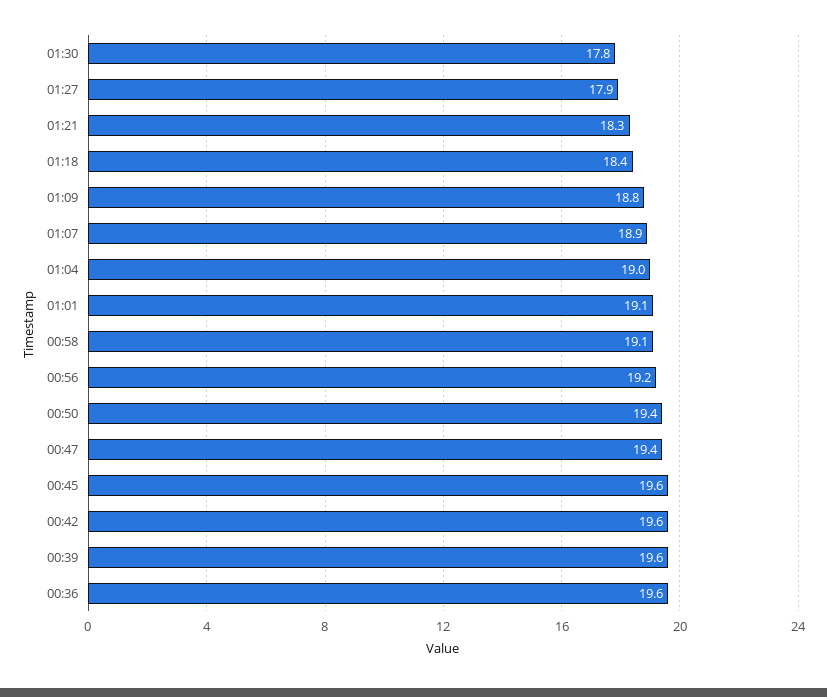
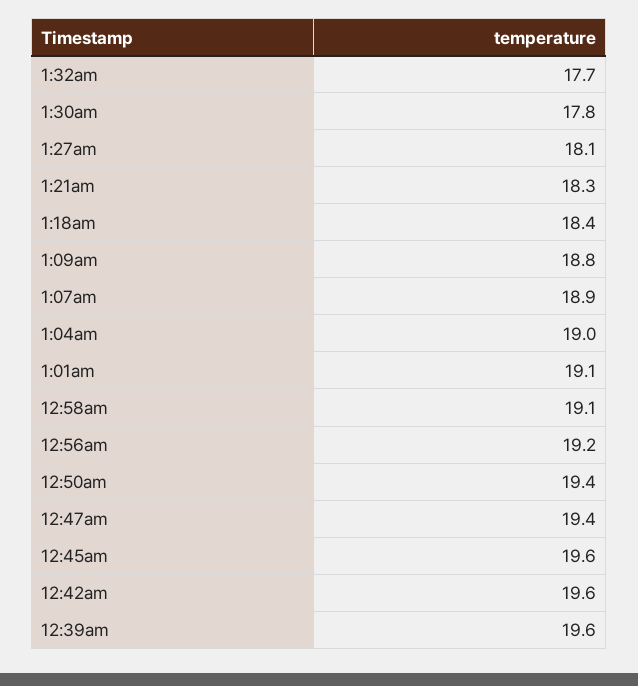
01:27: 17.9 -> 18.1
00:36: 19.6 -> none
1:32am: none -> 17.7

